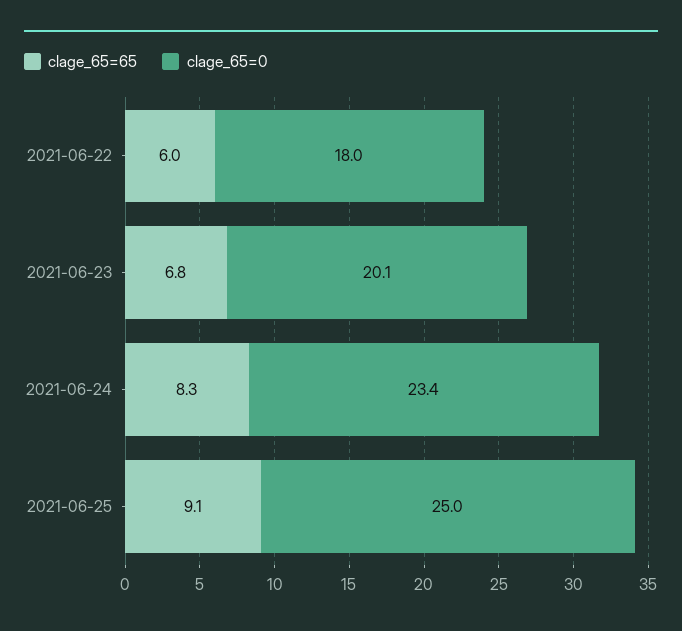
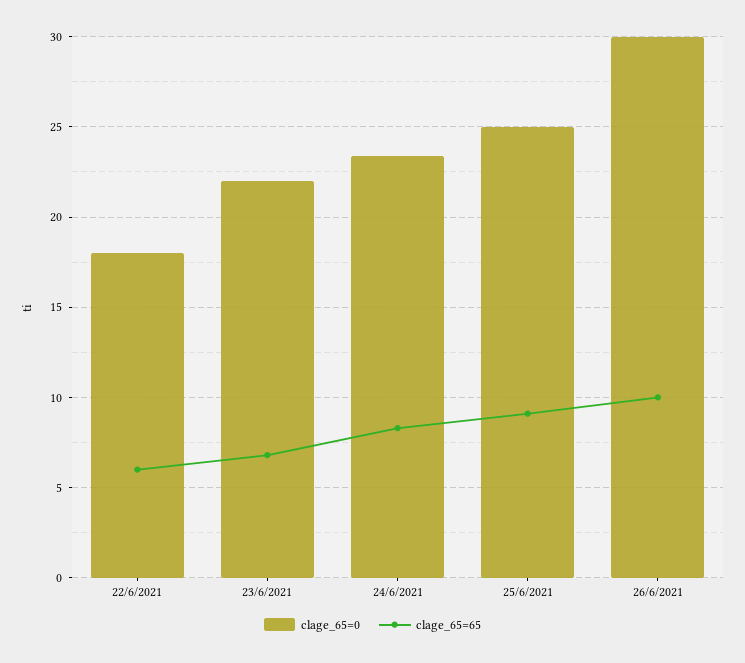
clage_65=0, 2021-06-23: 20.1 -> 22
clage_65=0, 26/6/2021: none -> 30
clage_65=65, 26/6/2021: none -> 10

